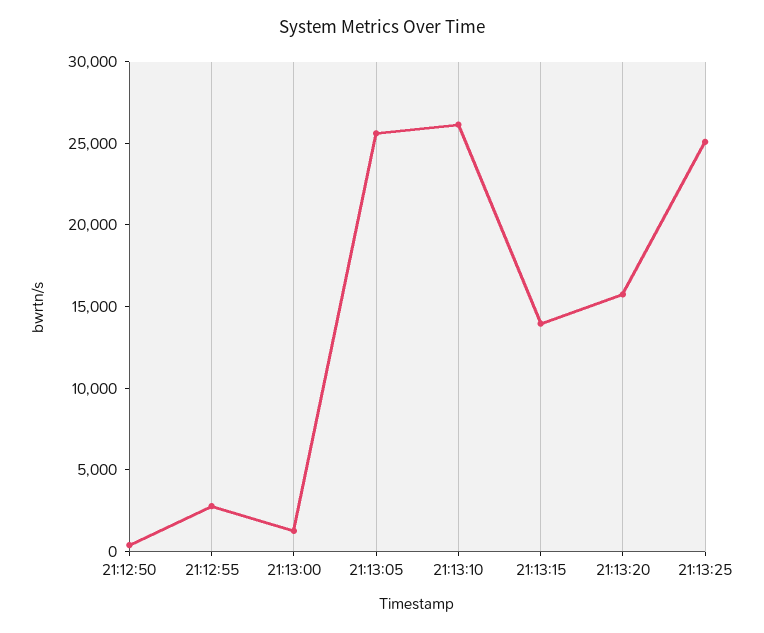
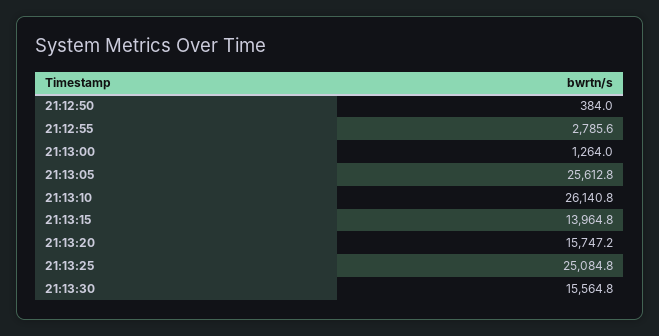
21:13:30: none -> 15564.8

